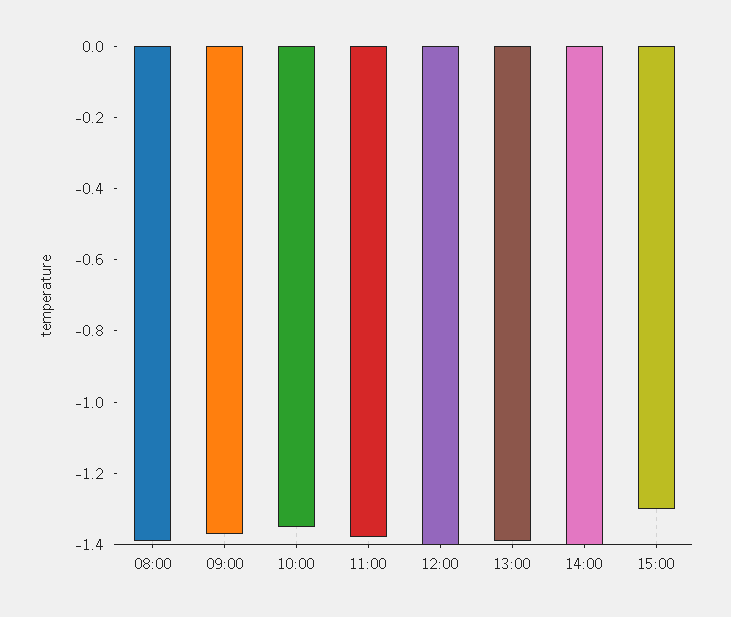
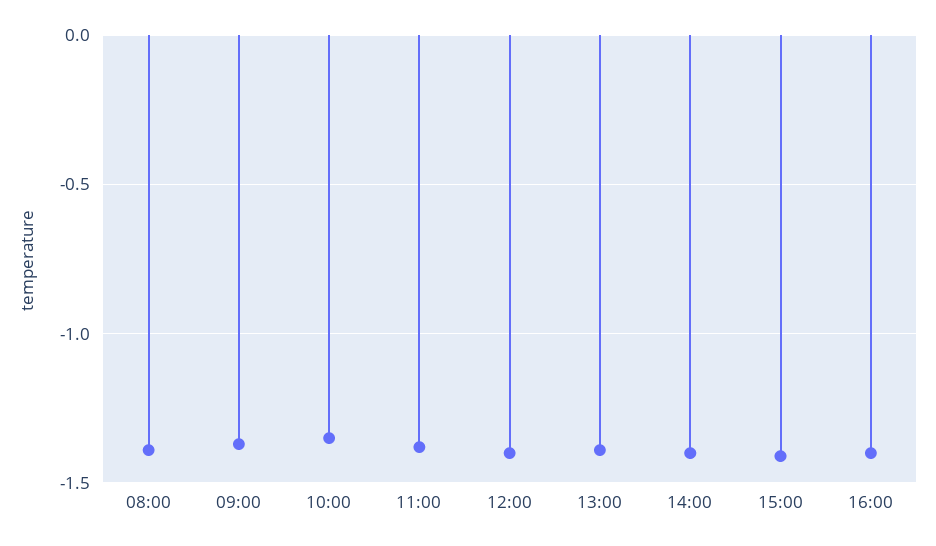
15:00: -1.3 -> -1.4
16:00: none -> -1.4

